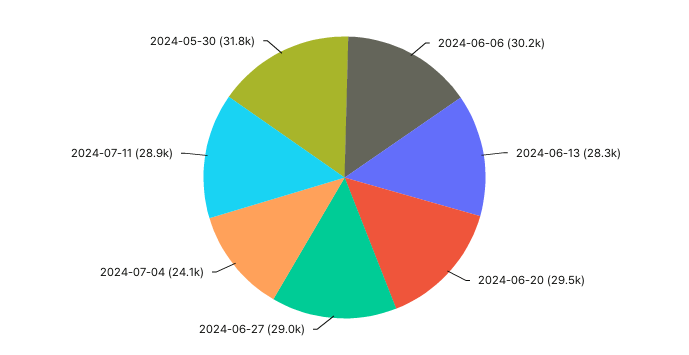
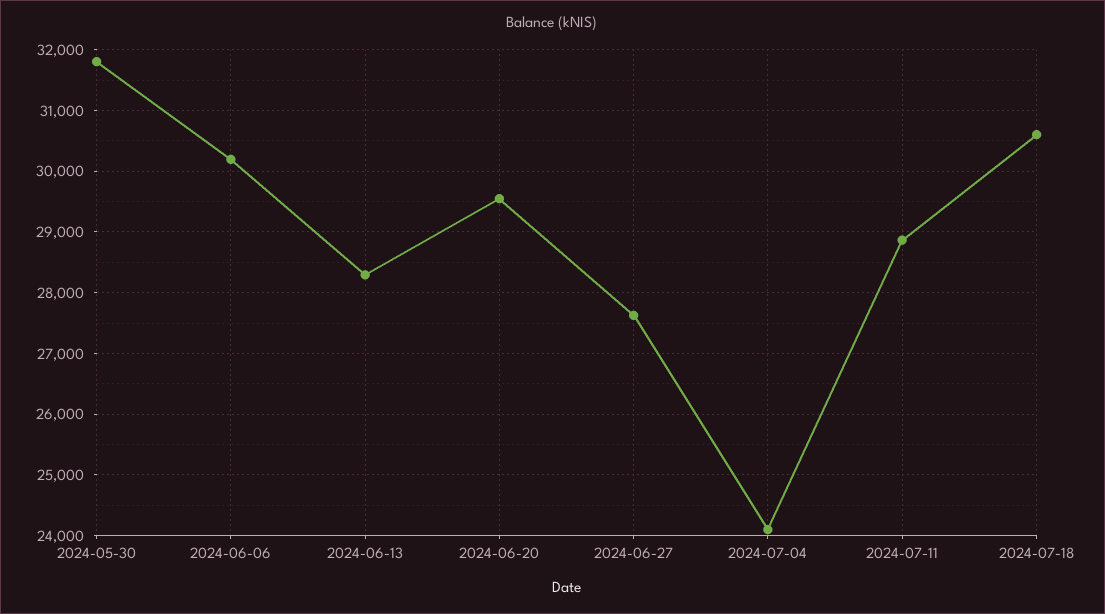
2024-06-27: 29000 -> 27600
2024-07-18: none -> 30600

